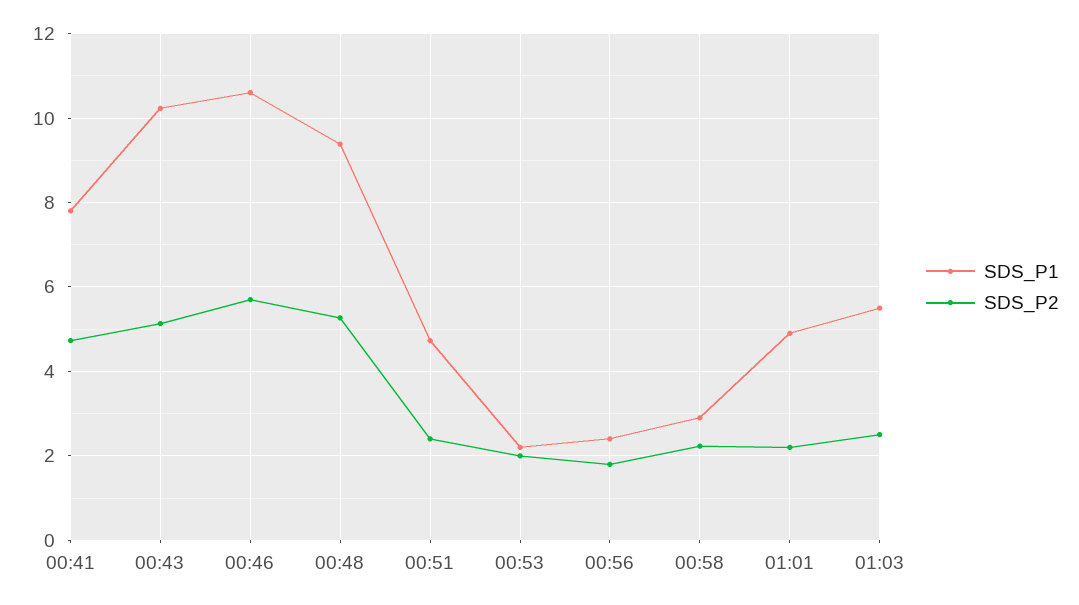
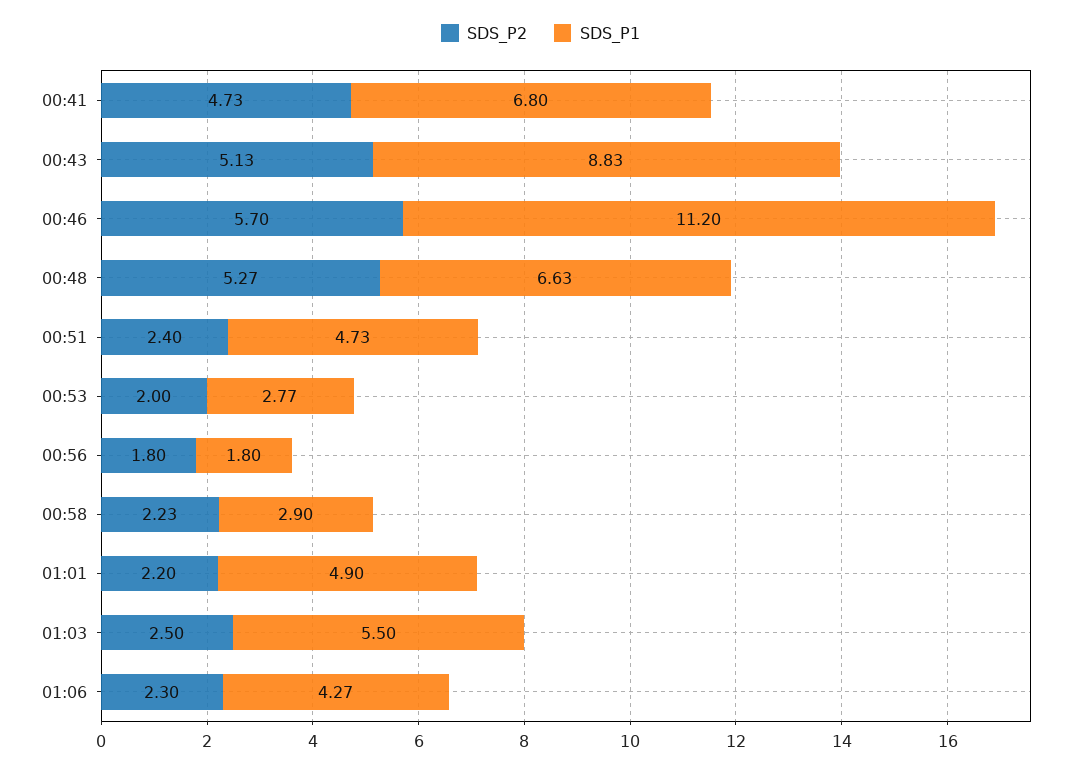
SDS_P1, 00:41: 7.8 -> 6.8
SDS_P1, 00:43: 10.2 -> 8.83
SDS_P1, 00:46: 10.6 -> 11.2
SDS_P1, 00:48: 9.4 -> 6.63
SDS_P1, 00:53: 2.2 -> 2.77
SDS_P1, 00:56: 2.4 -> 1.8
SDS_P2, 01:06: none -> 2.3
SDS_P1, 01:06: none -> 4.27

